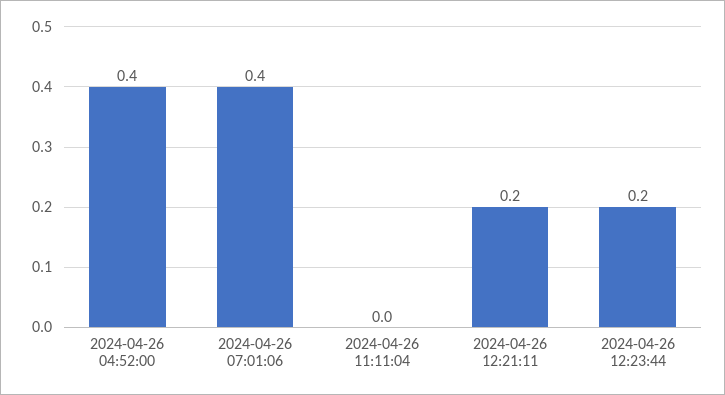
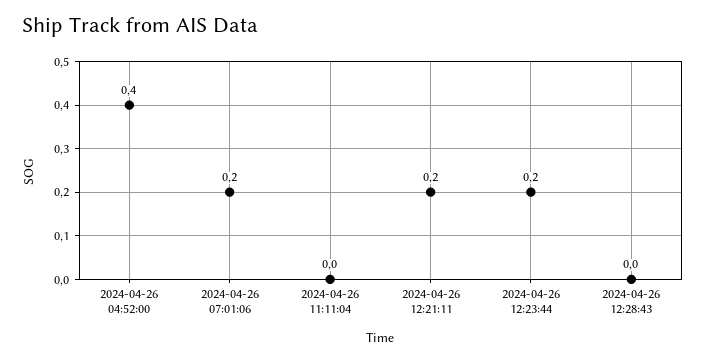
2024-04-26 07:01:06: 0.4 -> 0.2
2024-04-26 12:28:43: none -> 0

